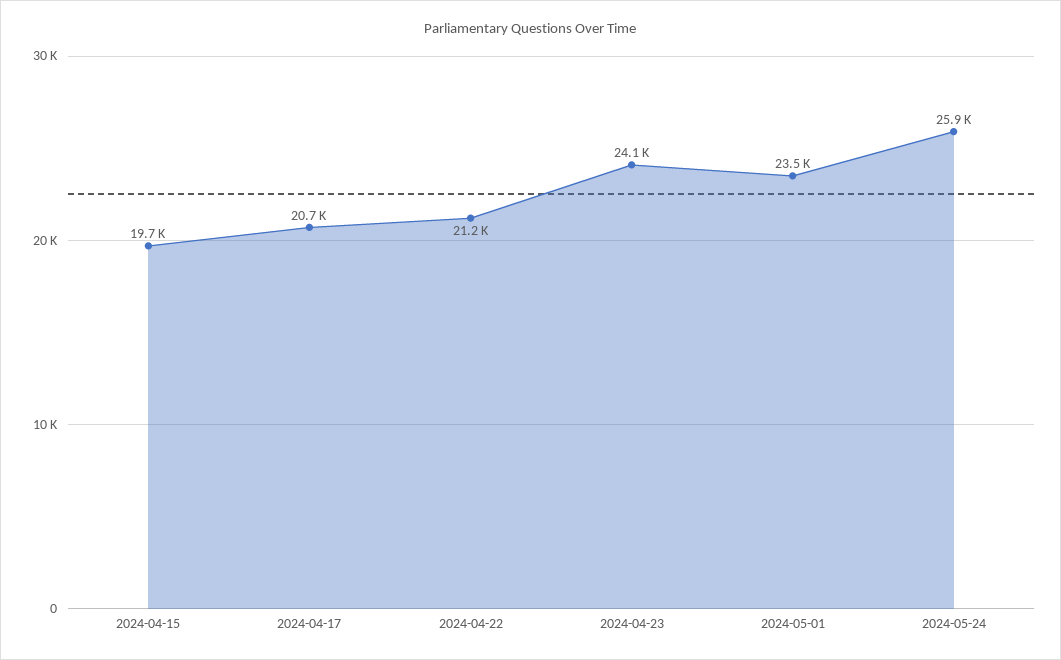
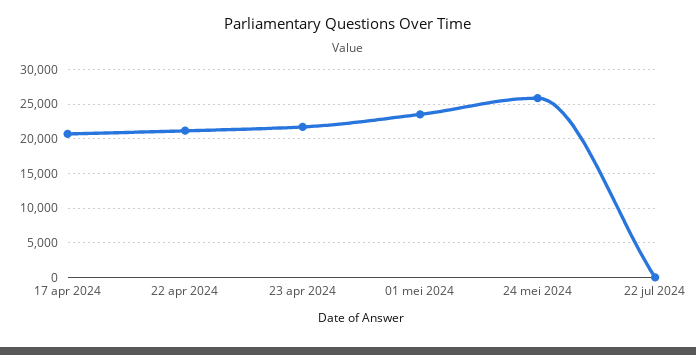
2024-04-15: 19700 -> none
2024-04-23: 24100 -> 22000
22 jul 2024: none -> 0

